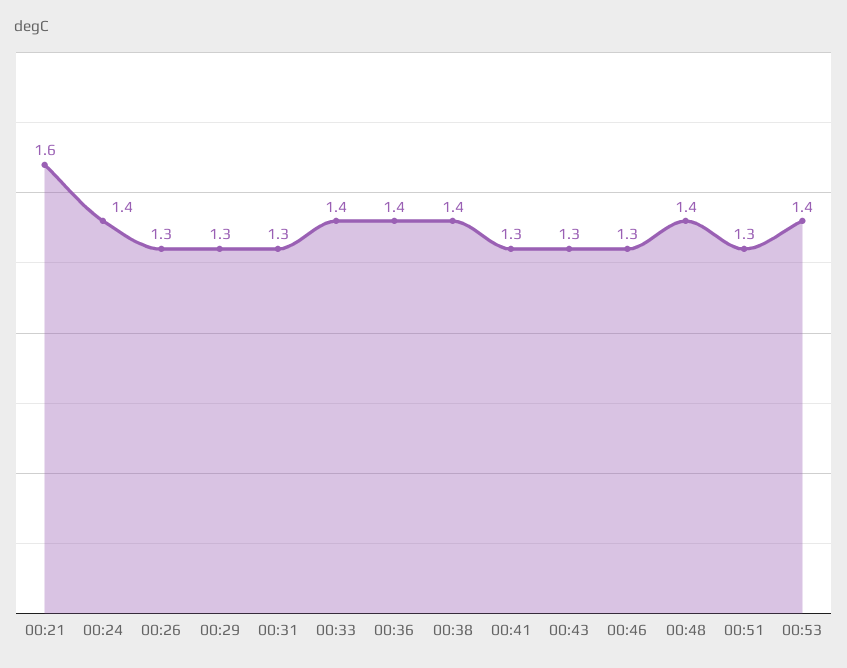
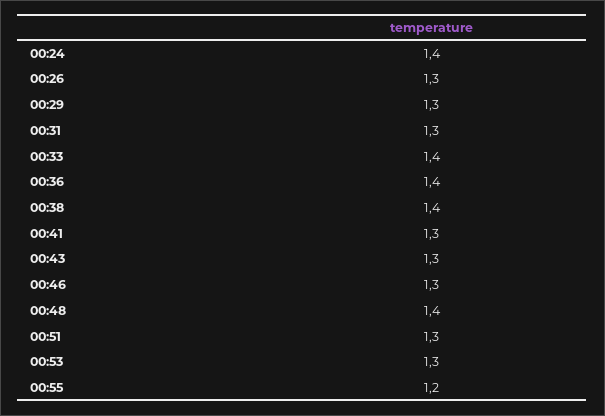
00:21: 1.6 -> none
00:53: 1.4 -> 1.3
00:55: none -> 1.2

